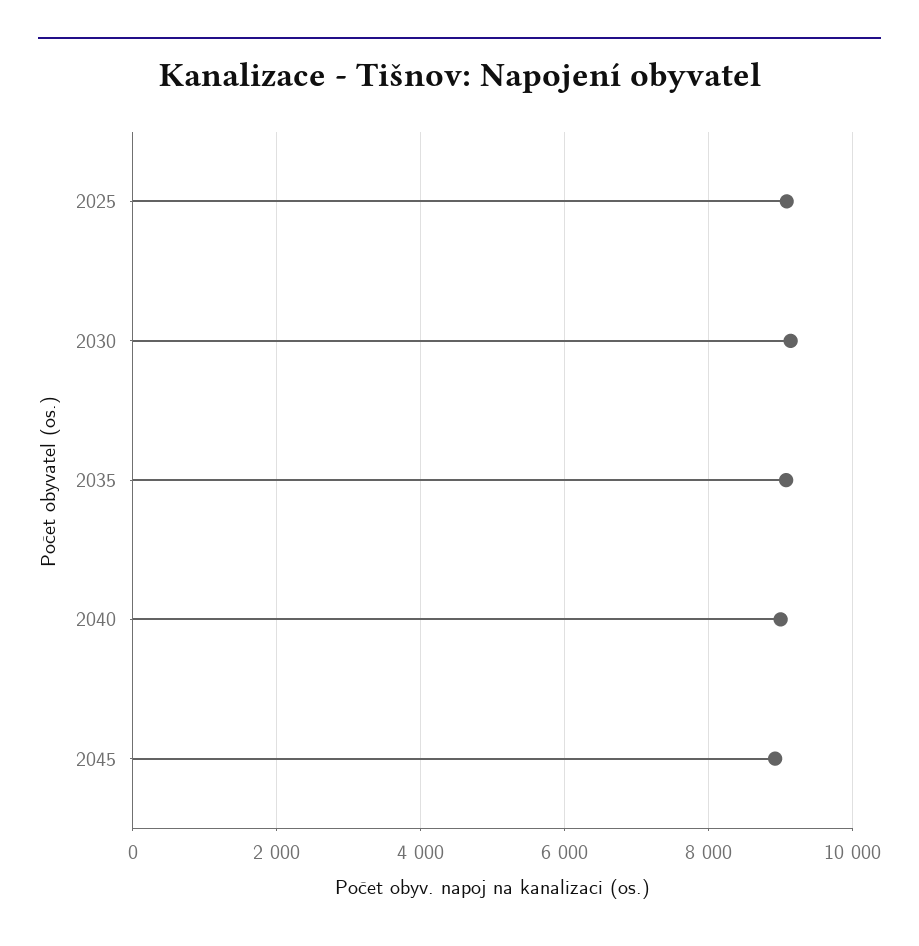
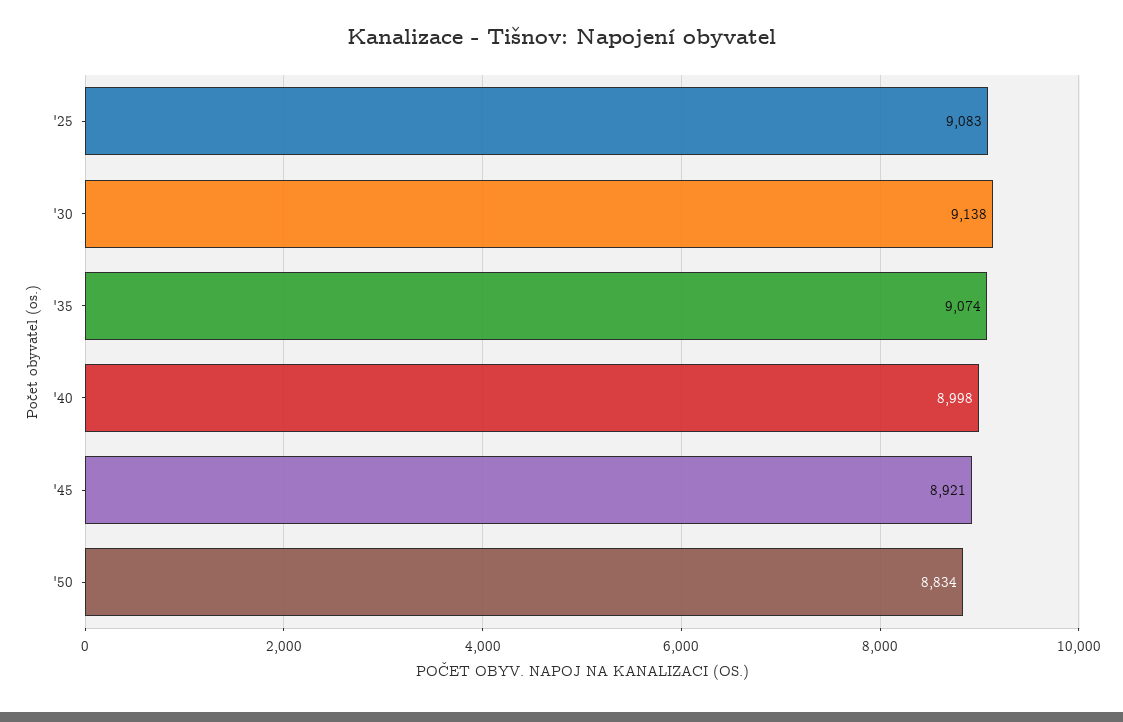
'50: none -> 8834

